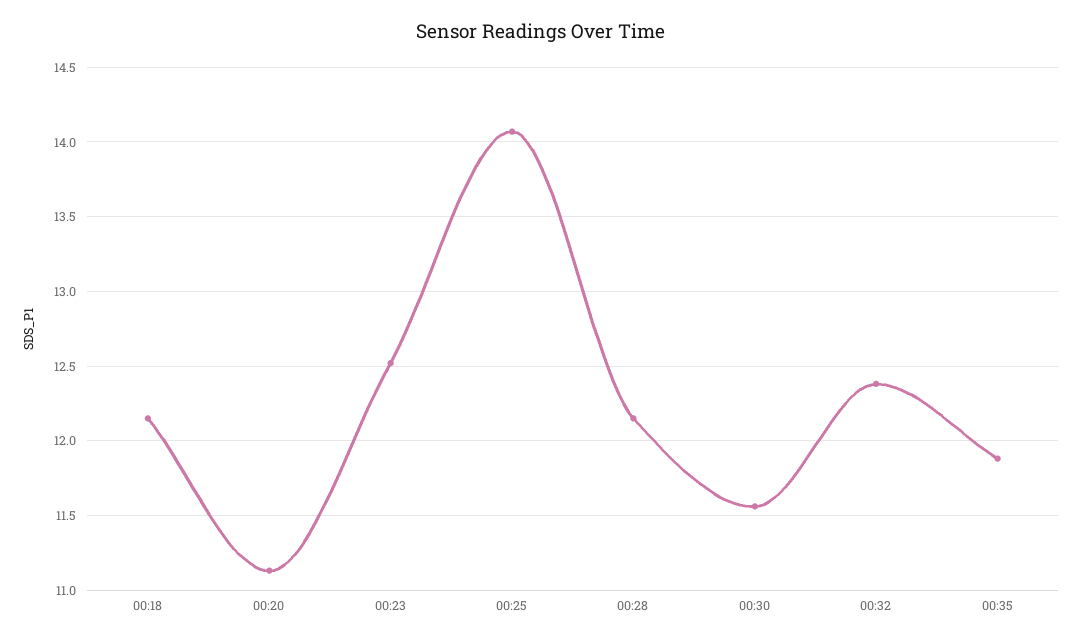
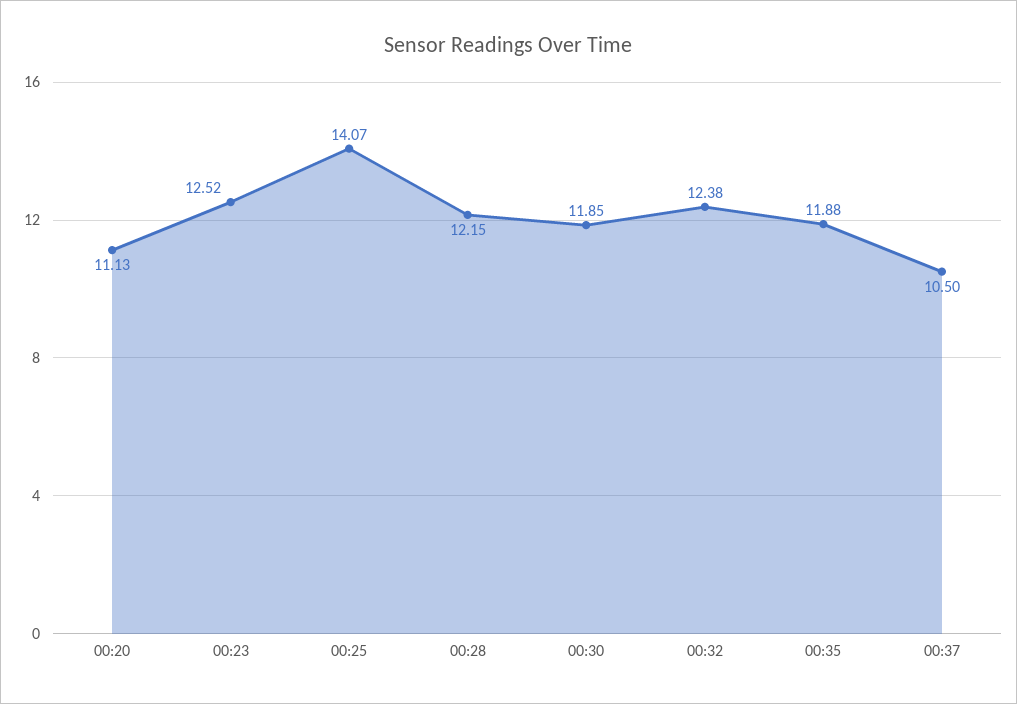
00:18: 12.15 -> none
00:30: 11.55 -> 11.85
00:37: none -> 10.5

